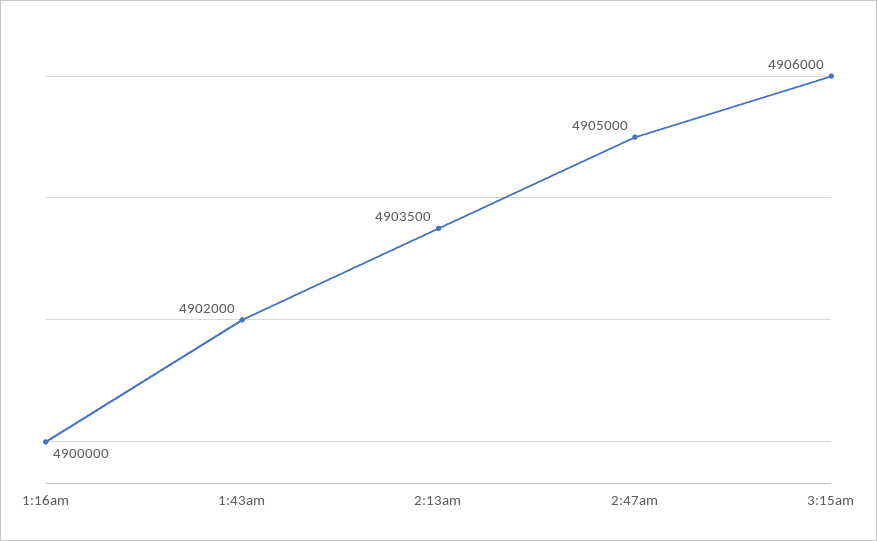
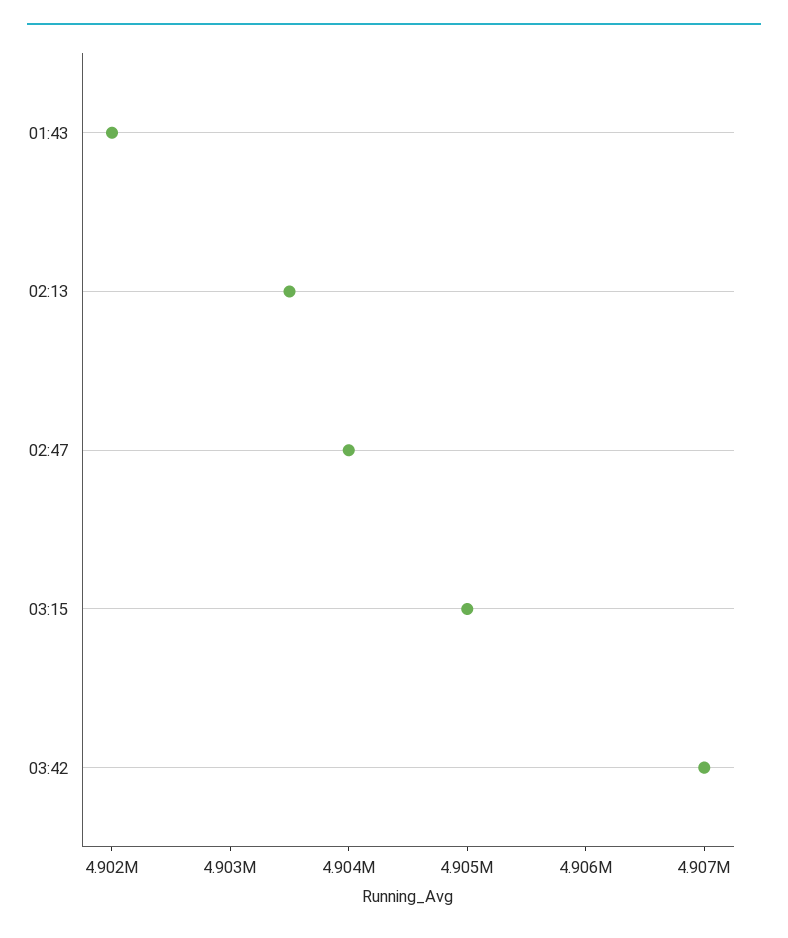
1:16am: 4900000 -> none
2:47am: 4905000 -> 4904000
3:15am: 4906000 -> 4905000
03:42: none -> 4907000

